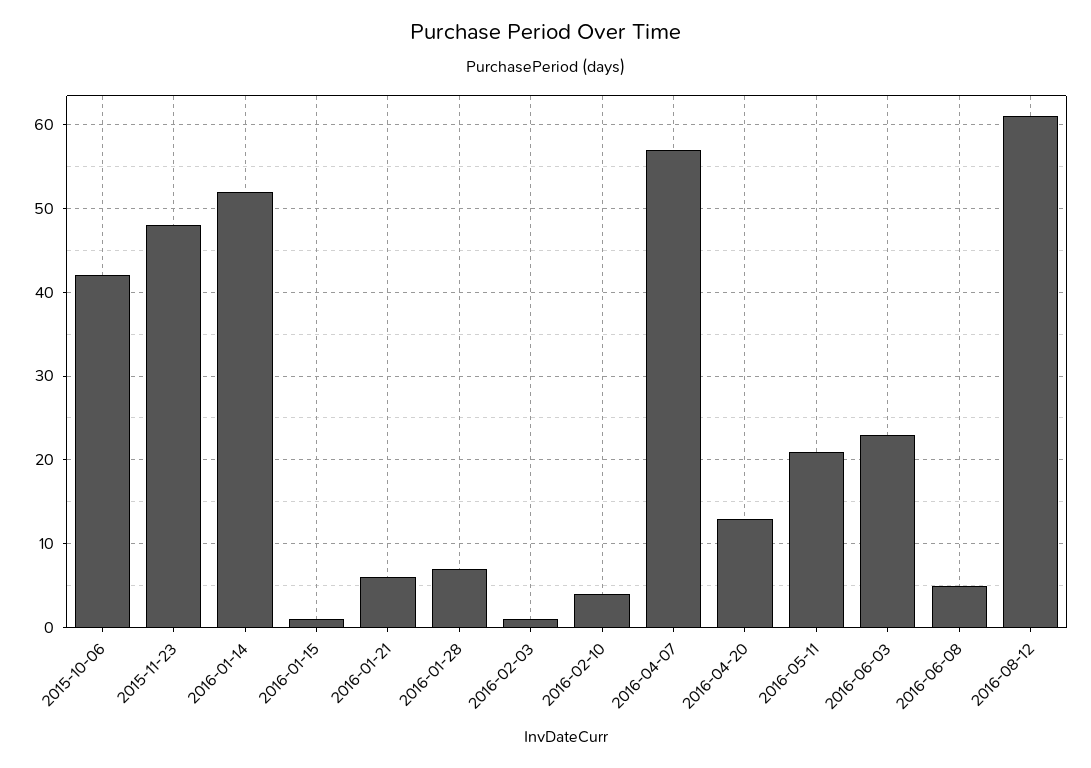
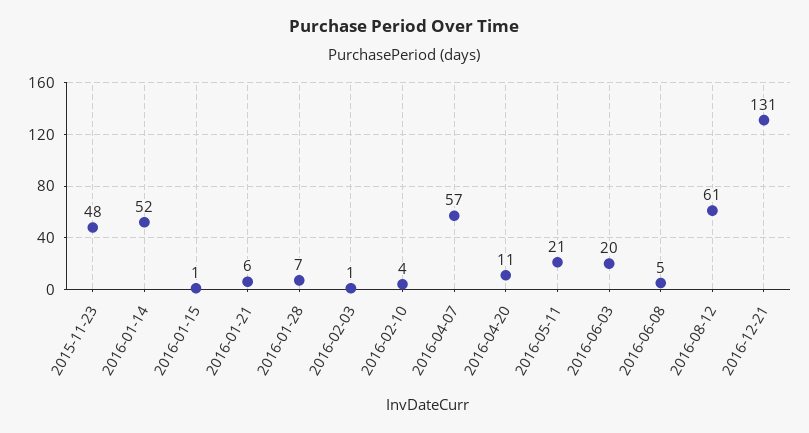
2015-10-06: 42 -> none
2016-04-20: 13 -> 11
2016-06-03: 23 -> 20
2016-12-21: none -> 131

